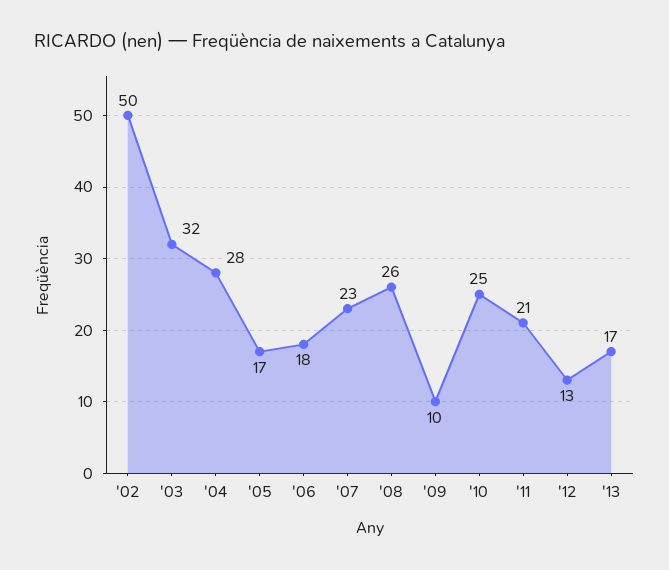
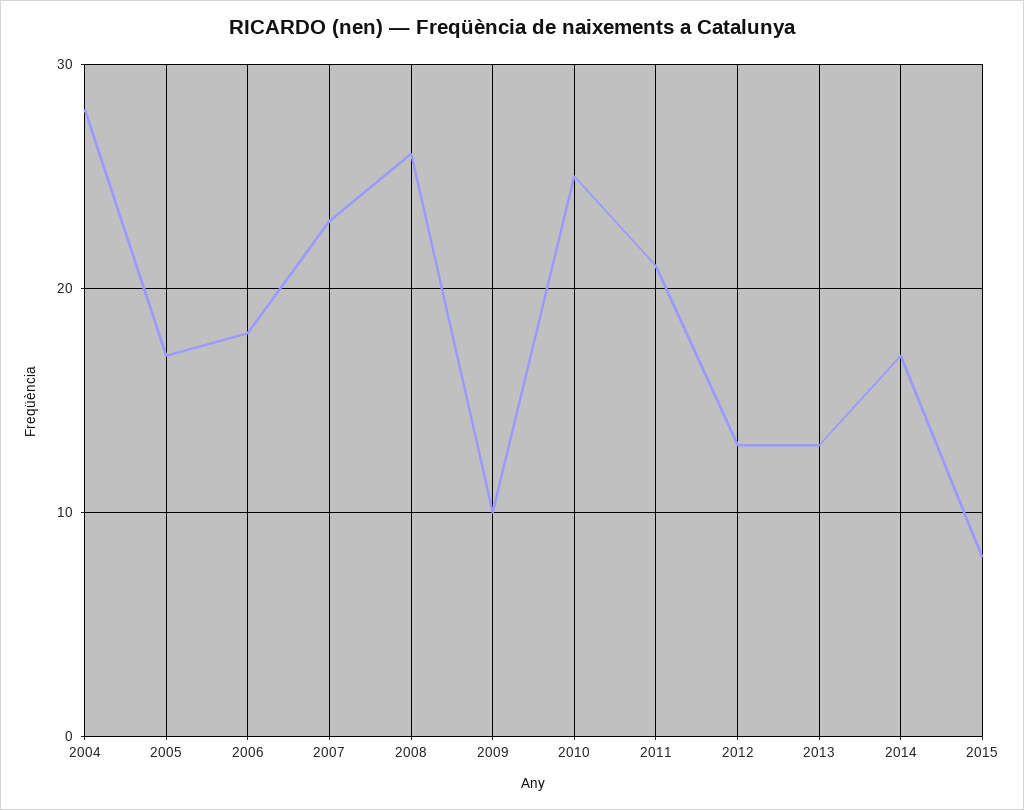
'02: 50 -> none
'03: 32 -> none
'13: 17 -> 13
2014: none -> 17
2015: none -> 8

